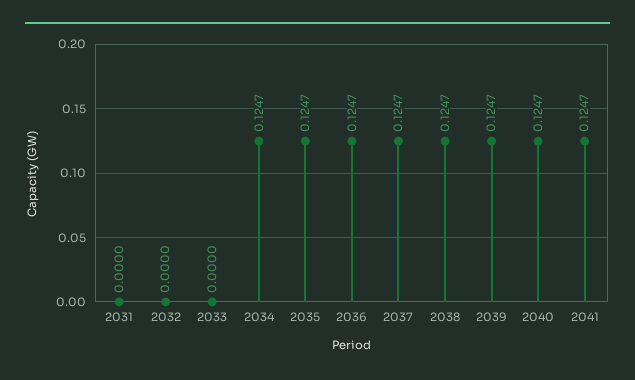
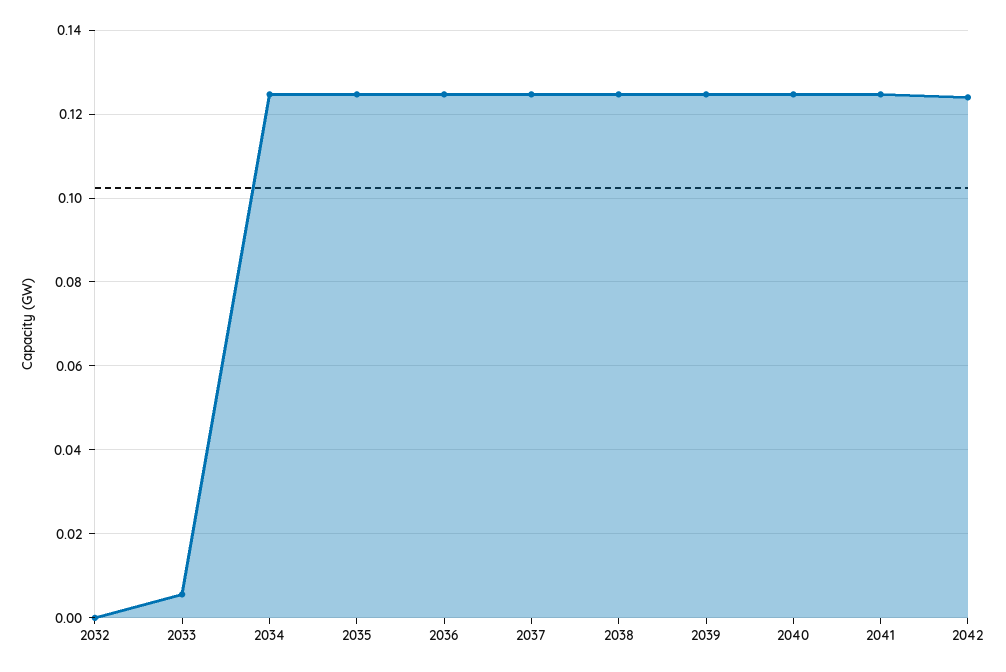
2031: 0 -> none
2033: 0 -> 0.006
2042: none -> 0.124

